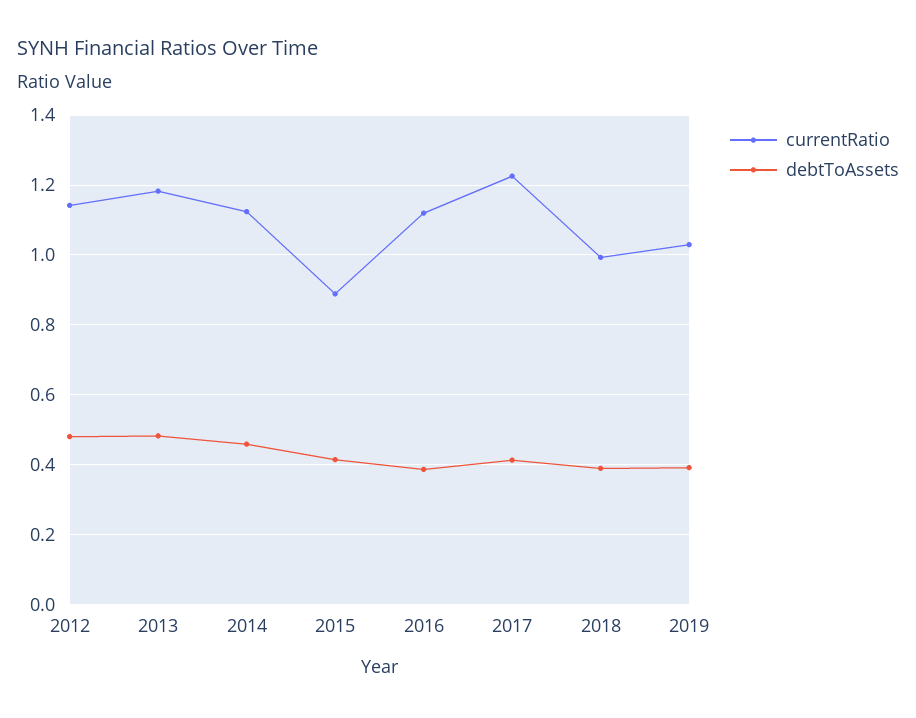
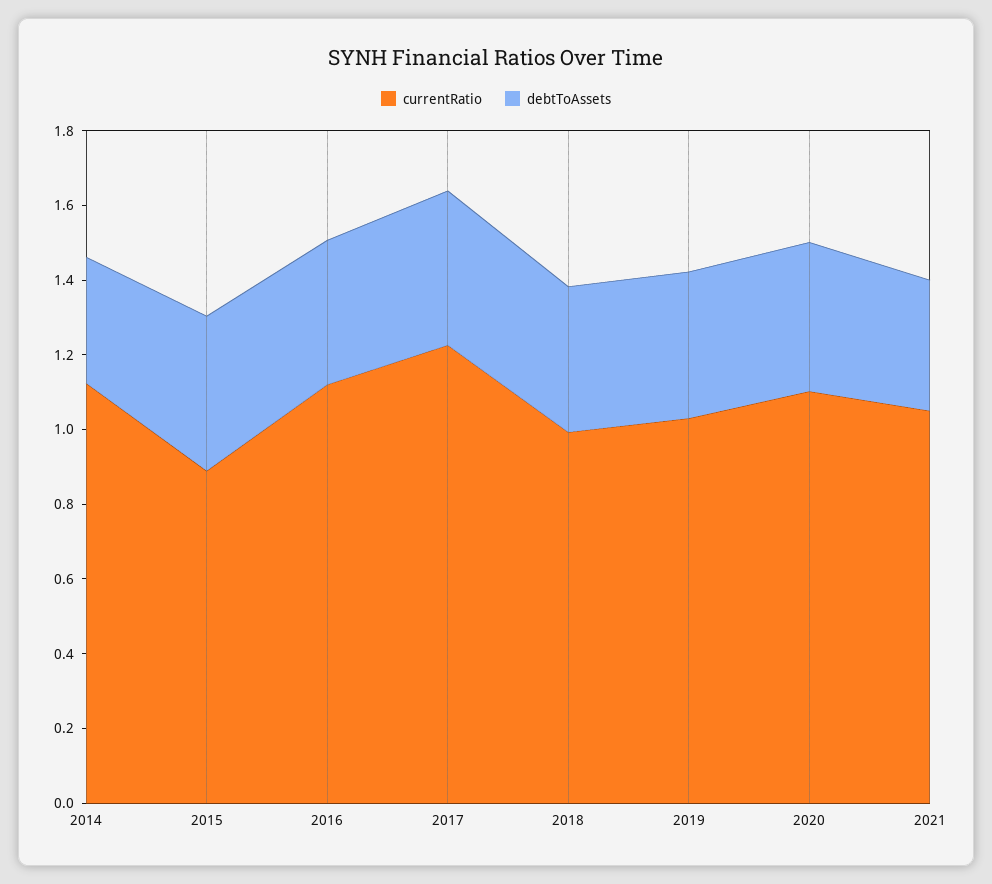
currentRatio, 2012: 1.14 -> none
debtToAssets, 2012: 0.48 -> none
currentRatio, 2013: 1.18 -> none
debtToAssets, 2013: 0.48 -> none
debtToAssets, 2014: 0.46 -> 0.35
currentRatio, 2020: none -> 1.1
debtToAssets, 2020: none -> 0.4
currentRatio, 2021: none -> 1.05
debtToAssets, 2021: none -> 0.35

